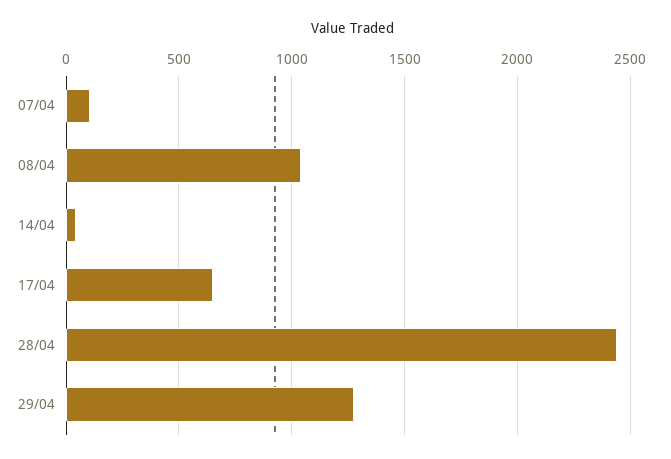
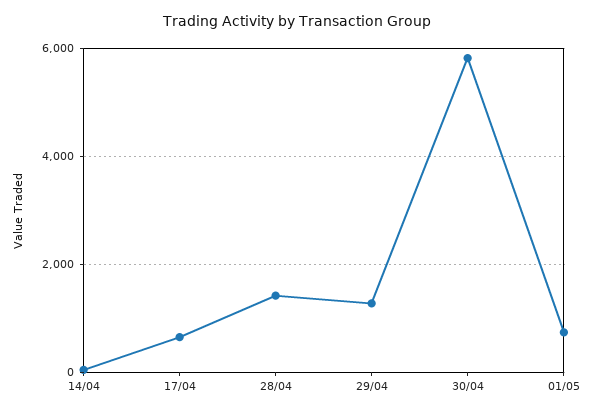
07/04: 100 -> none
08/04: 1050 -> none
28/04: 2450 -> 1400
30/04: none -> 5800
01/05: none -> 800

